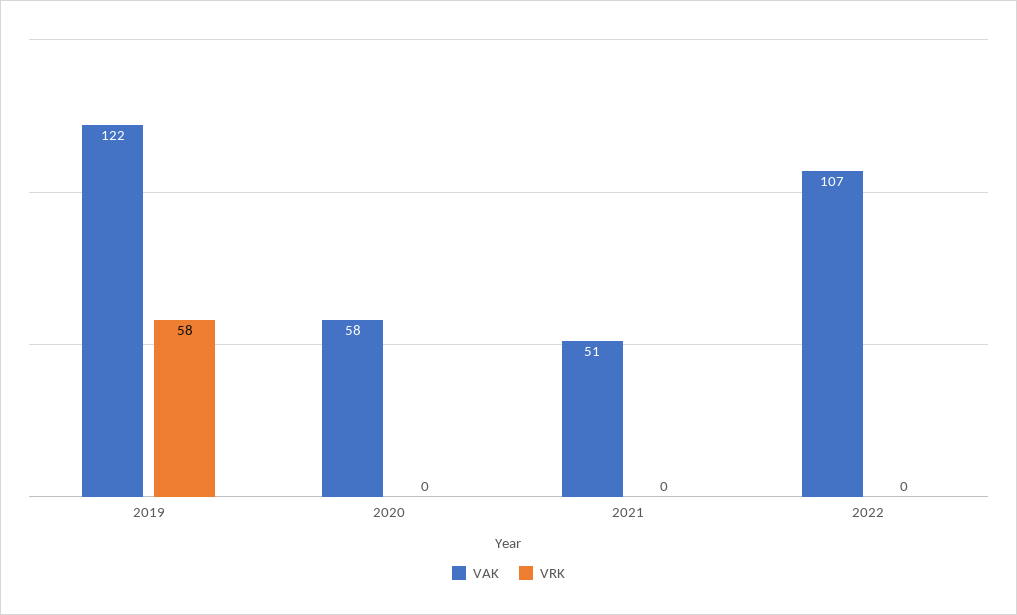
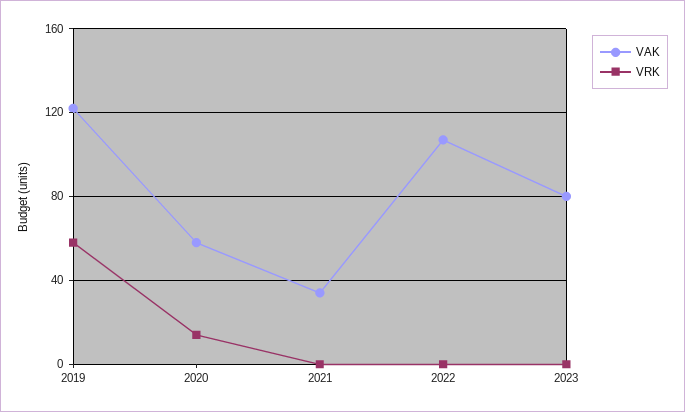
VRK, 2020: 0 -> 15
VAK, 2021: 51 -> 35
VAK, 2023: none -> 80
VRK, 2023: none -> 0

